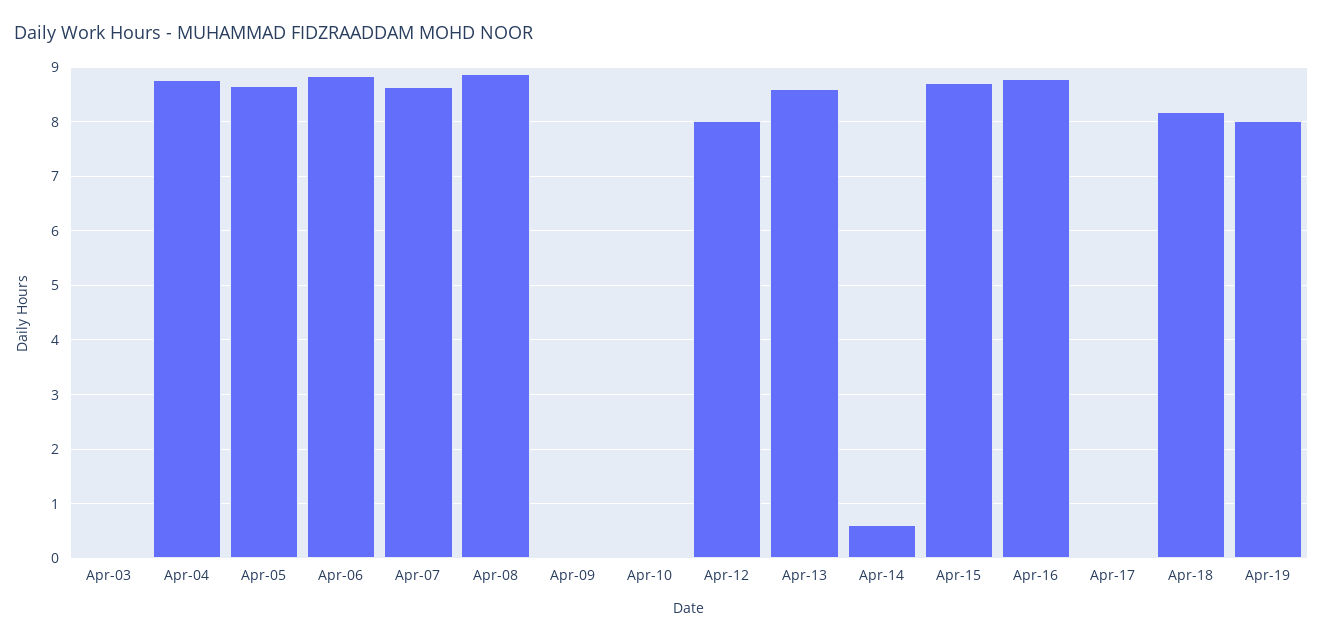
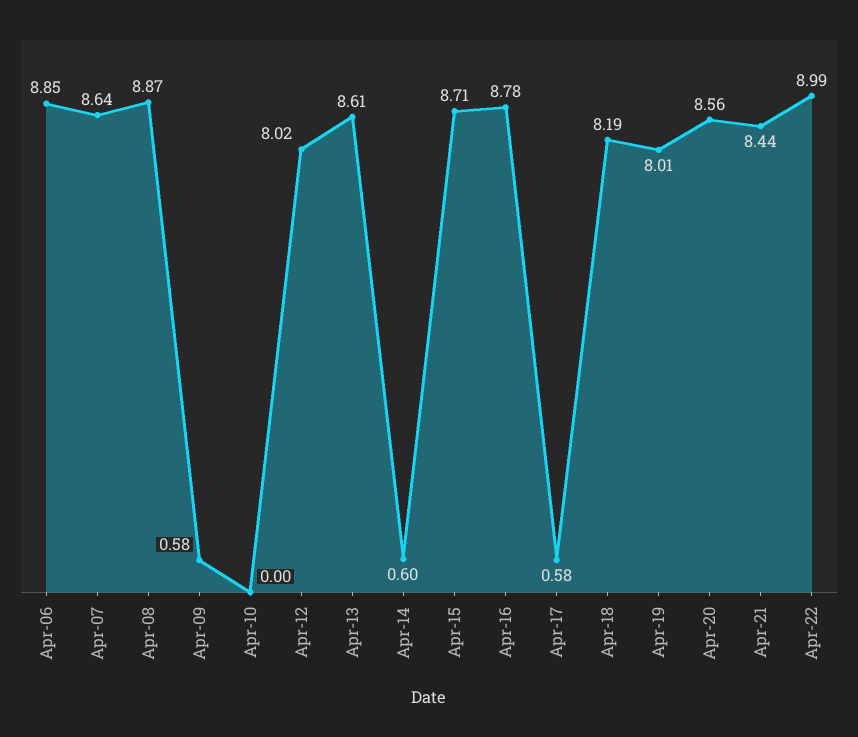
Apr-03: 0 -> none
Apr-04: 8.8 -> none
Apr-05: 8.6 -> none
Apr-09: 0 -> 0.58
Apr-17: 0 -> 0.58
Apr-20: none -> 8.56
Apr-21: none -> 8.44
Apr-22: none -> 8.99

